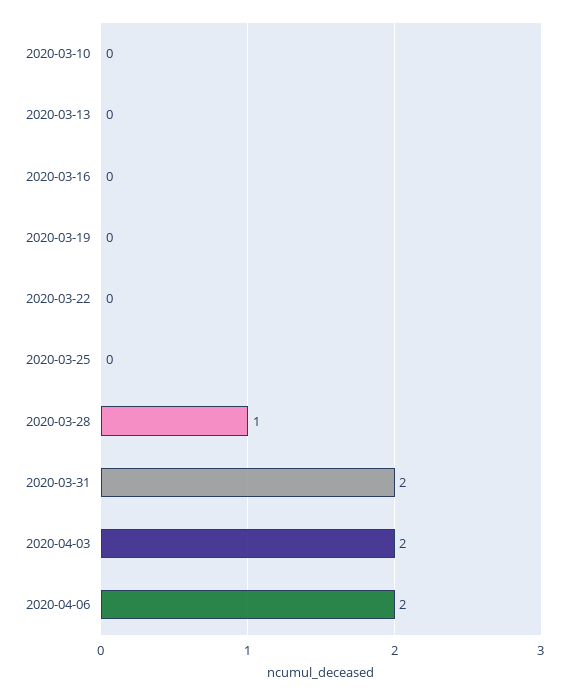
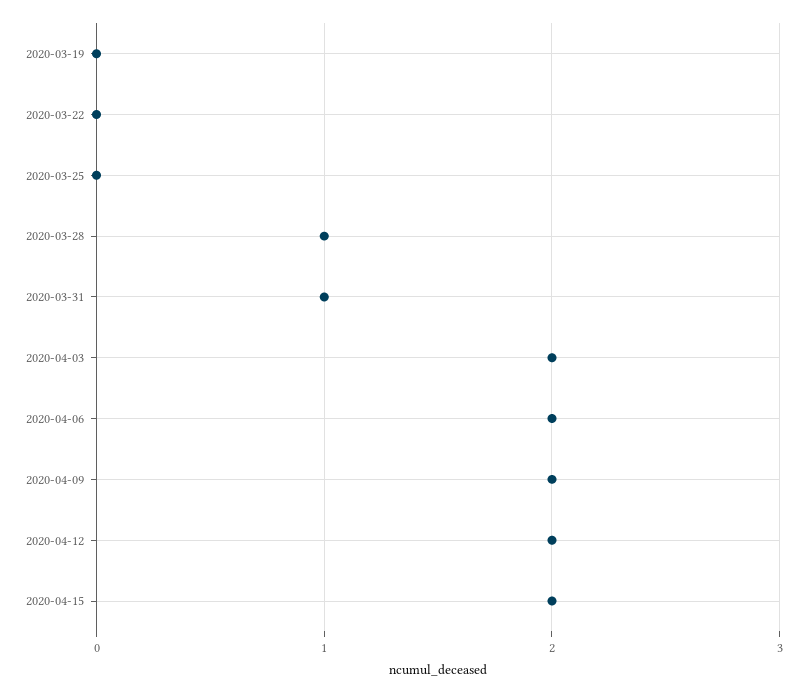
2020-03-10: 0 -> none
2020-03-13: 0 -> none
2020-03-16: 0 -> none
2020-03-31: 2 -> 1
2020-04-09: none -> 2
2020-04-12: none -> 2
2020-04-15: none -> 2

